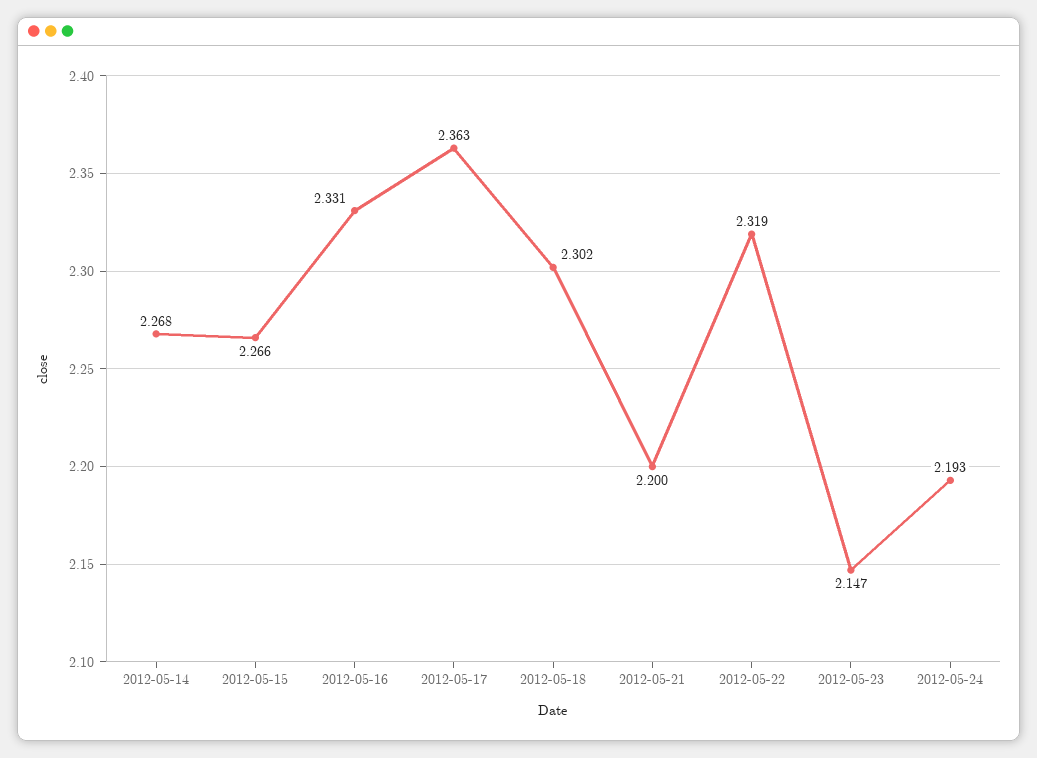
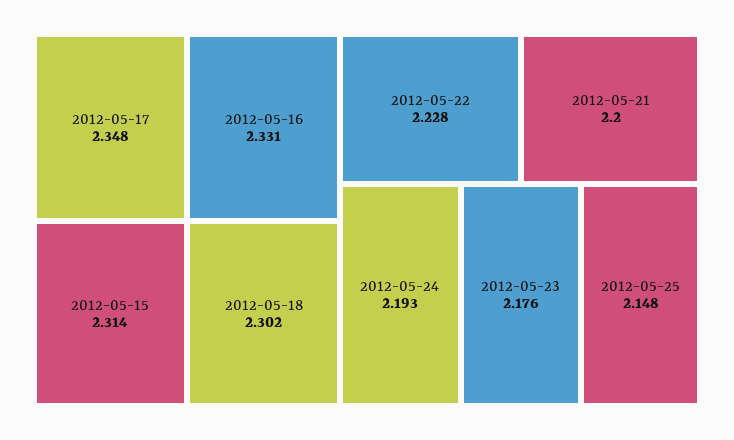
2012-05-14: 2.268 -> none
2012-05-15: 2.266 -> 2.314
2012-05-17: 2.363 -> 2.348
2012-05-22: 2.319 -> 2.228
2012-05-23: 2.147 -> 2.176
2012-05-25: none -> 2.148

